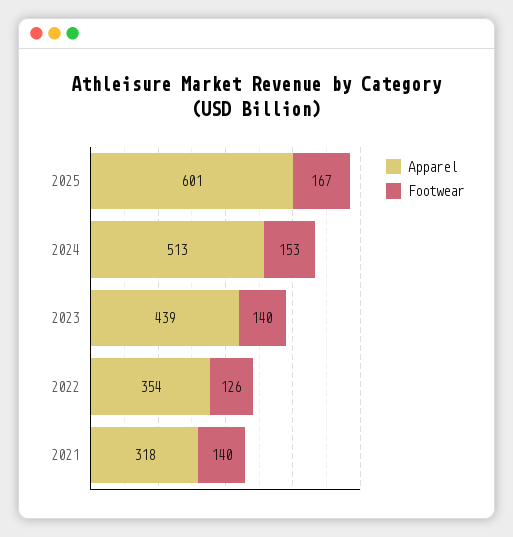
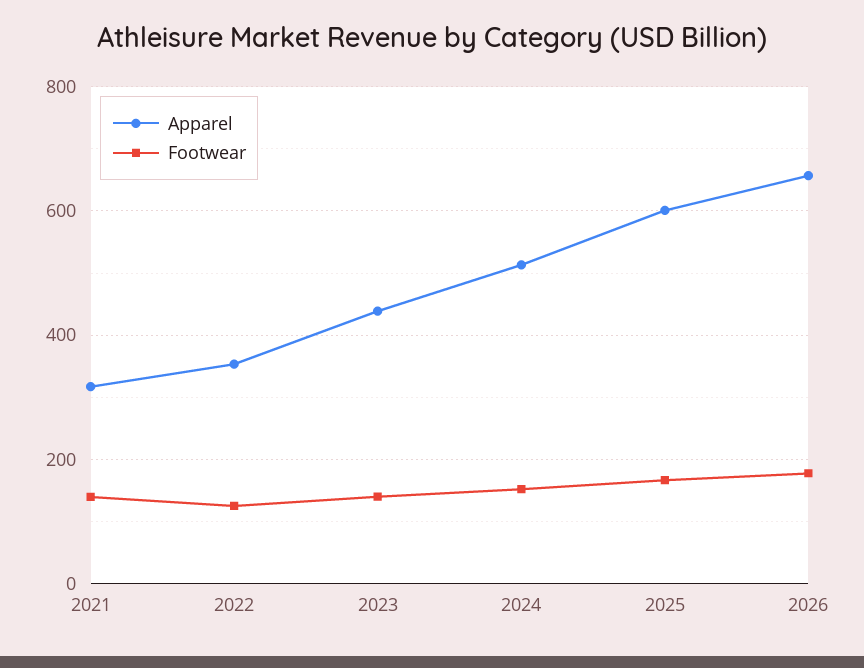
Apparel, 2026: none -> 660
Footwear, 2026: none -> 180

